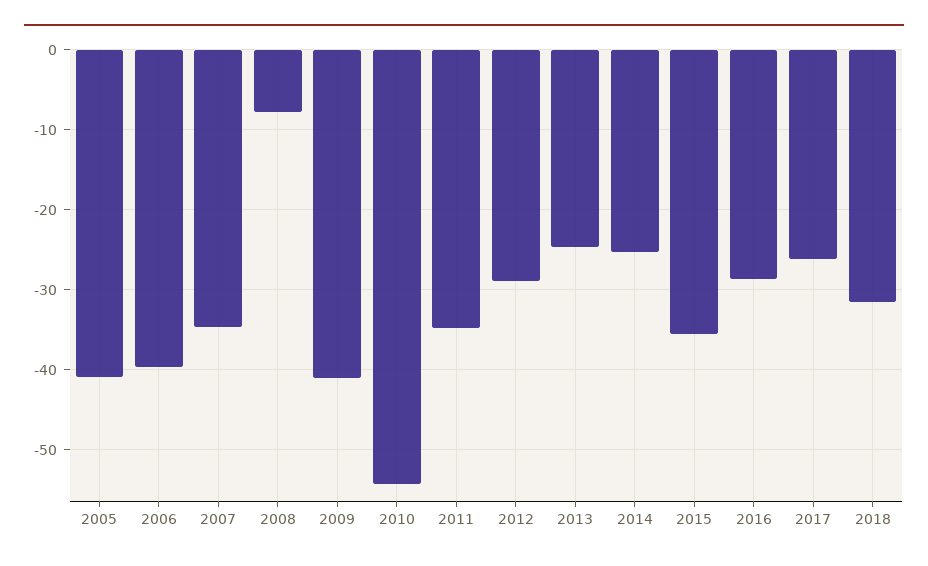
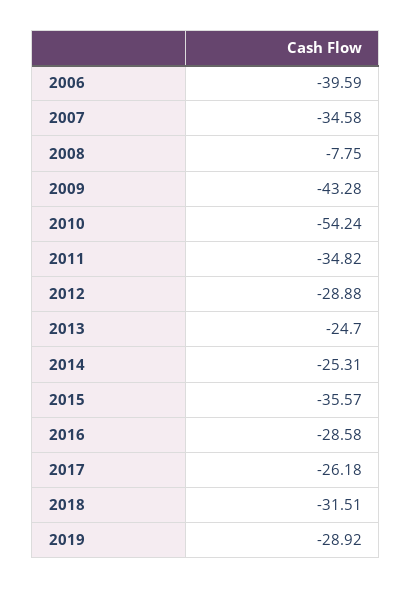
2005: -41 -> none
2009: -41 -> -43.28
2019: none -> -28.92

